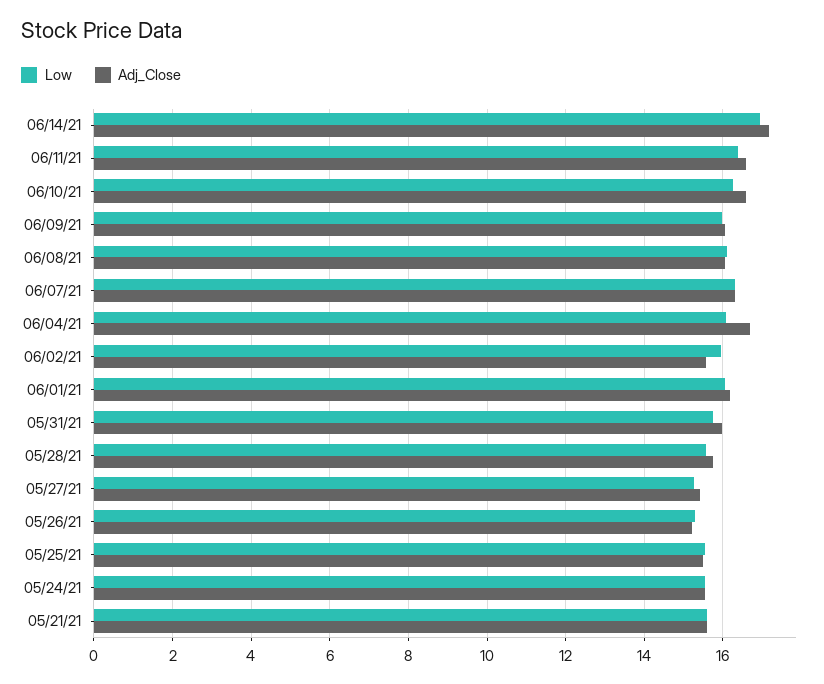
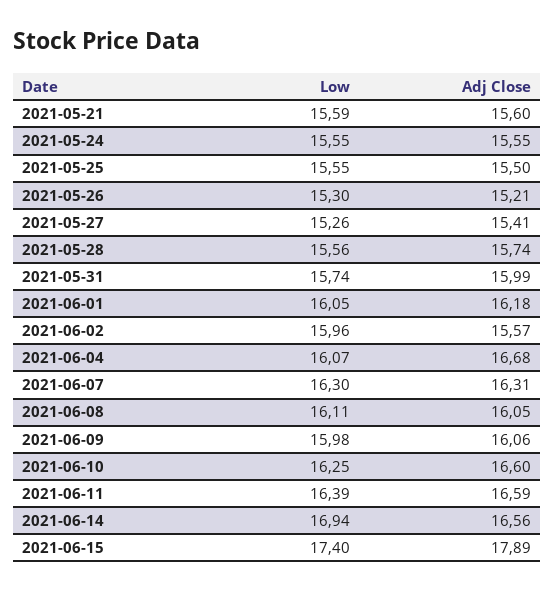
Adj_Close, 06/14/21: 17.2 -> 16.56
Low, 2021-06-15: none -> 17.4
Adj_Close, 2021-06-15: none -> 17.89

